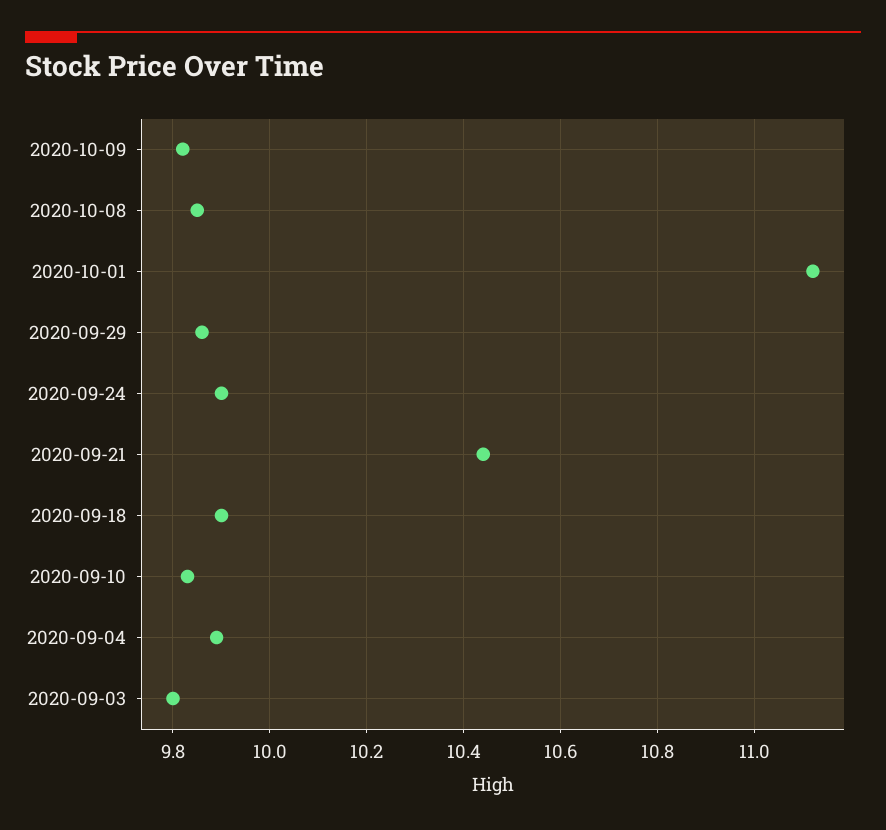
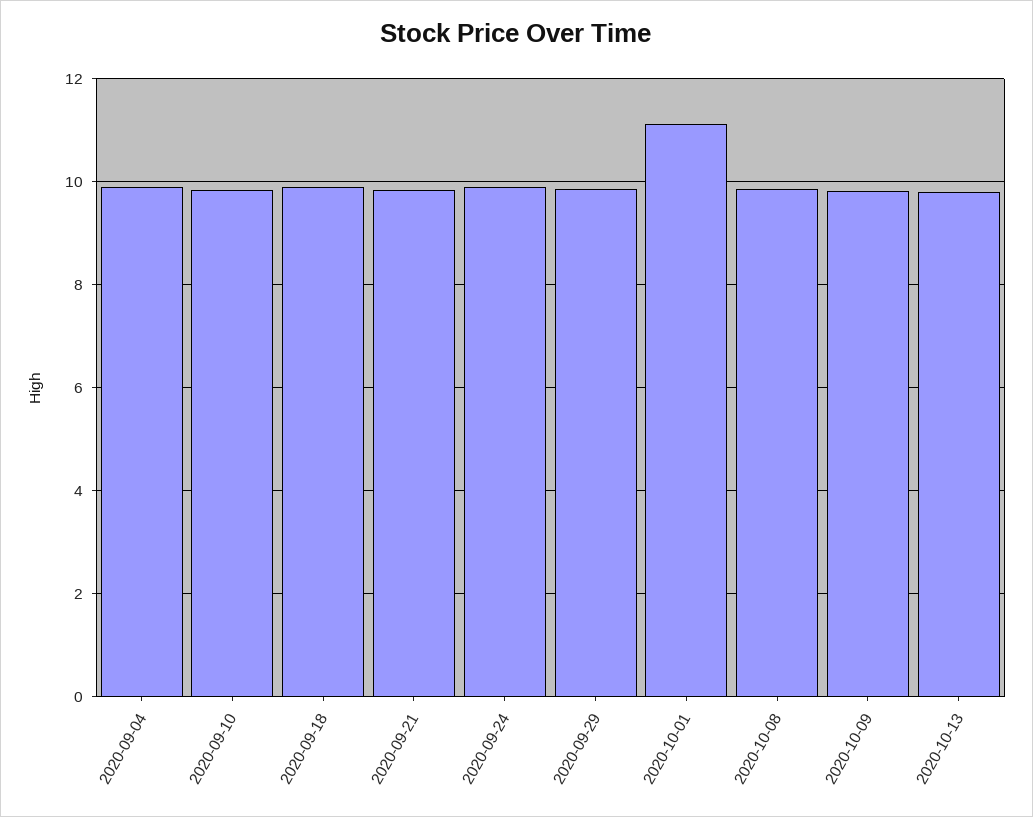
2020-09-21: 10.45 -> 9.8
2020-09-03: 9.8 -> none
2020-10-13: none -> 9.8

